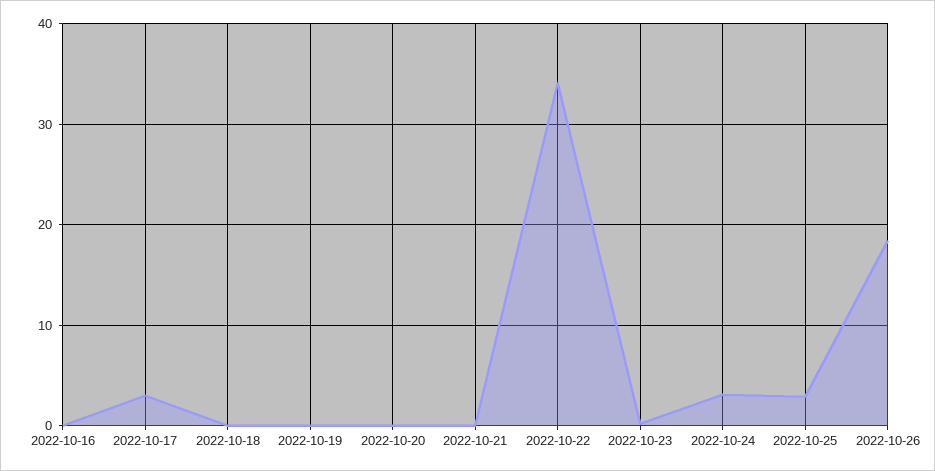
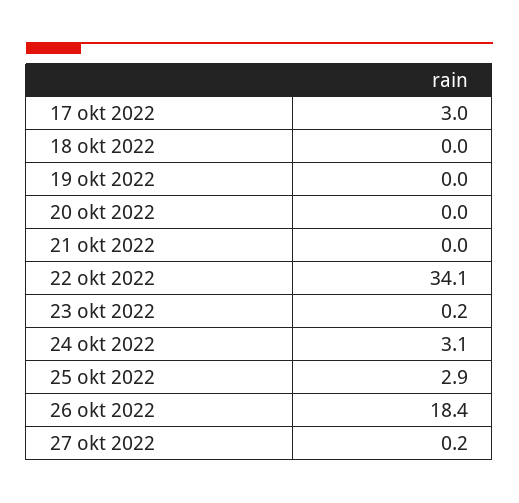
2022-10-16: 0 -> none
27 okt 2022: none -> 0.2

